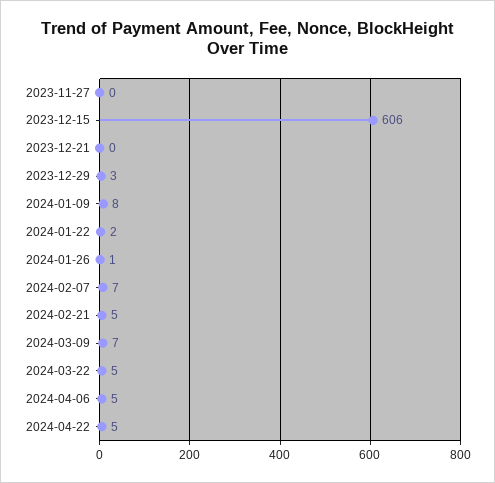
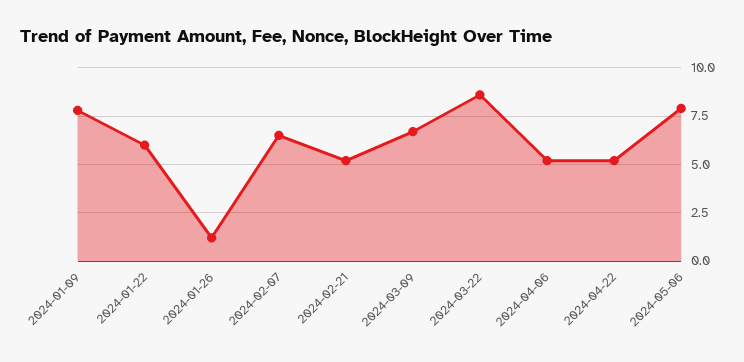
2023-11-27: 0 -> none
2023-12-15: 606 -> none
2023-12-21: 0 -> none
2023-12-29: 3 -> none
2024-01-22: 2 -> 6
2024-03-22: 5 -> 8.5
2024-05-06: none -> 8

